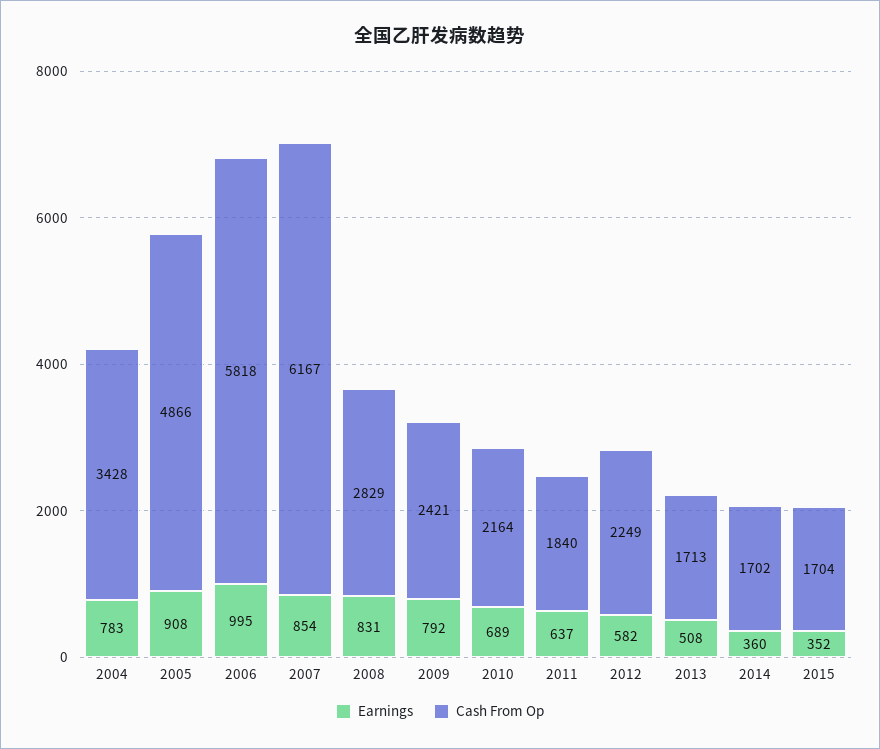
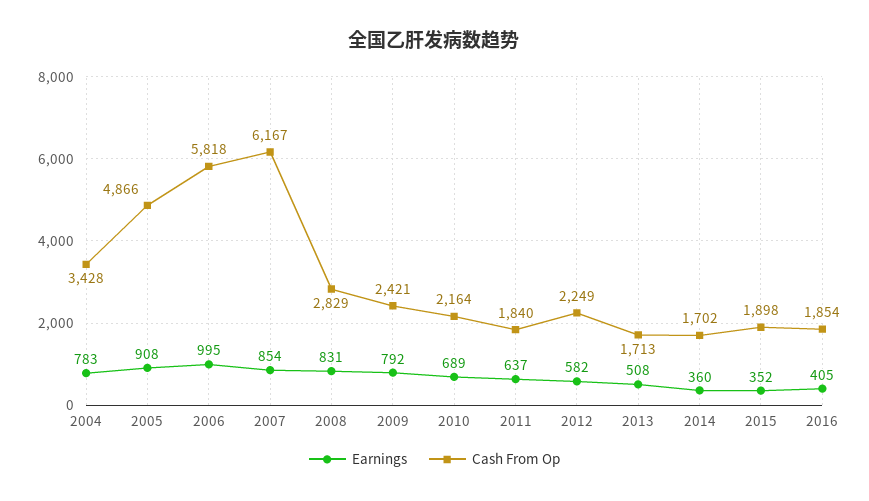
Cash From Op, 2015: 1704 -> 1898
Earnings, 2016: none -> 405
Cash From Op, 2016: none -> 1854

